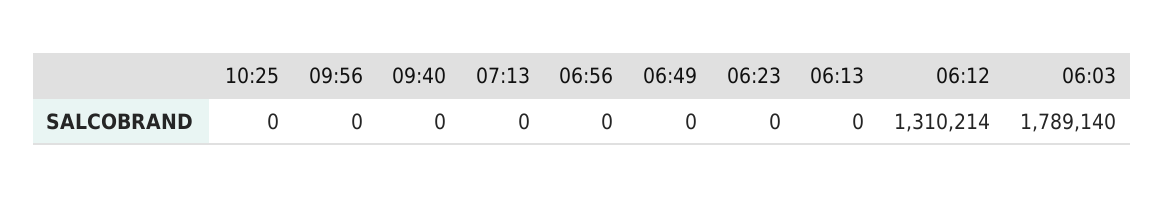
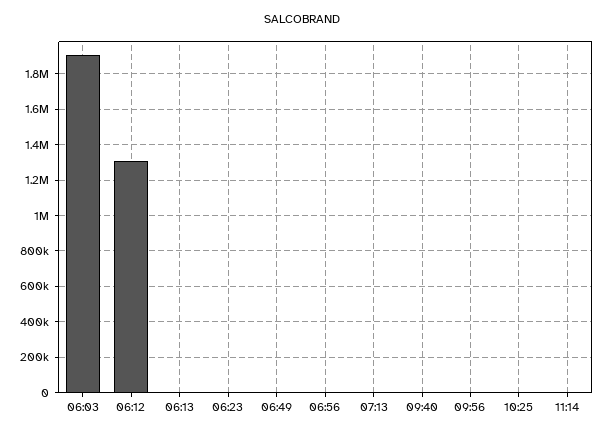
06:03: 1789140 -> 1900000
11:14: none -> 0

